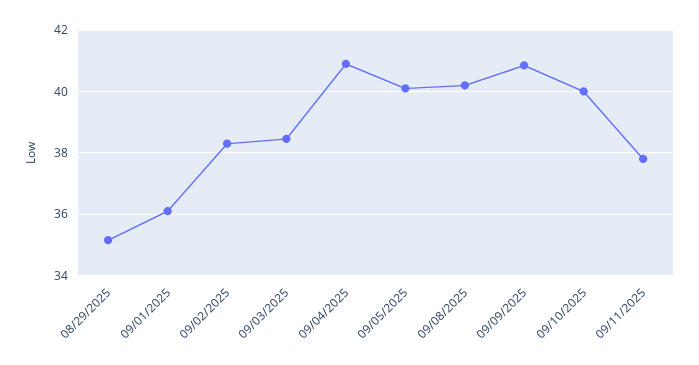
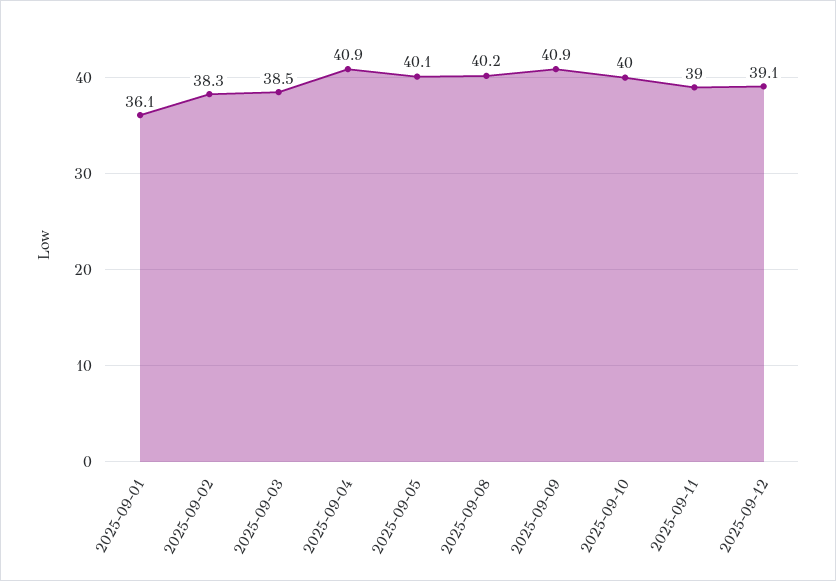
08/29/2025: 35.2 -> none
09/11/2025: 37.8 -> 39
2025-09-12: none -> 39.1

